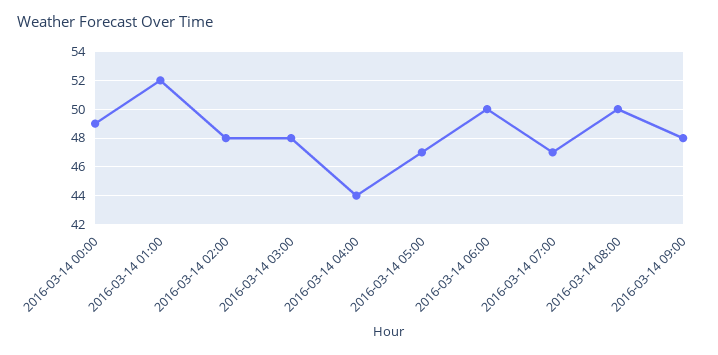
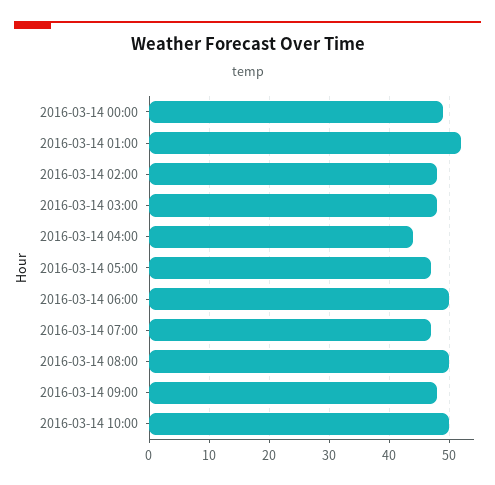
2016-03-14 10:00: none -> 50

